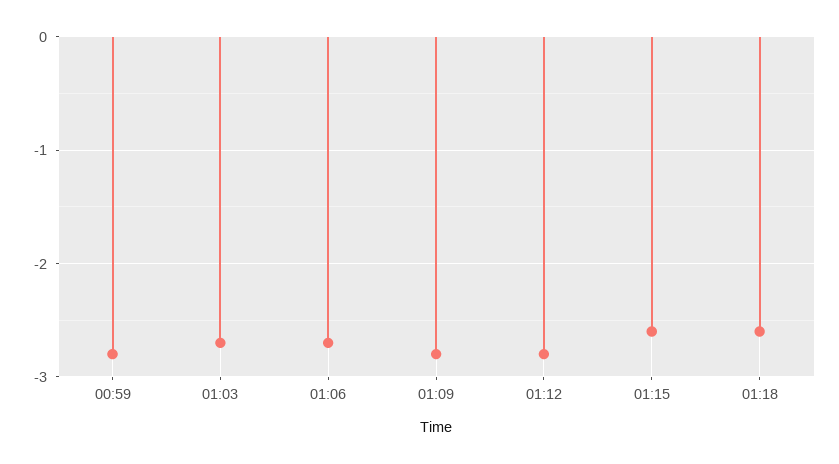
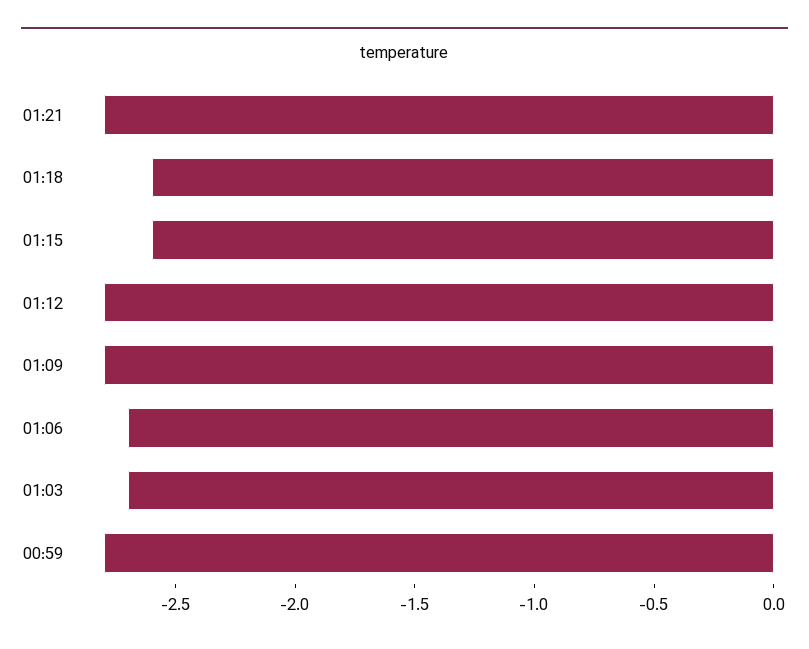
01:21: none -> -2.8

